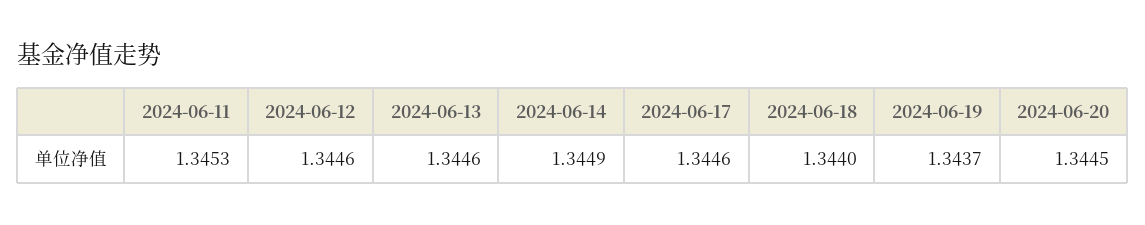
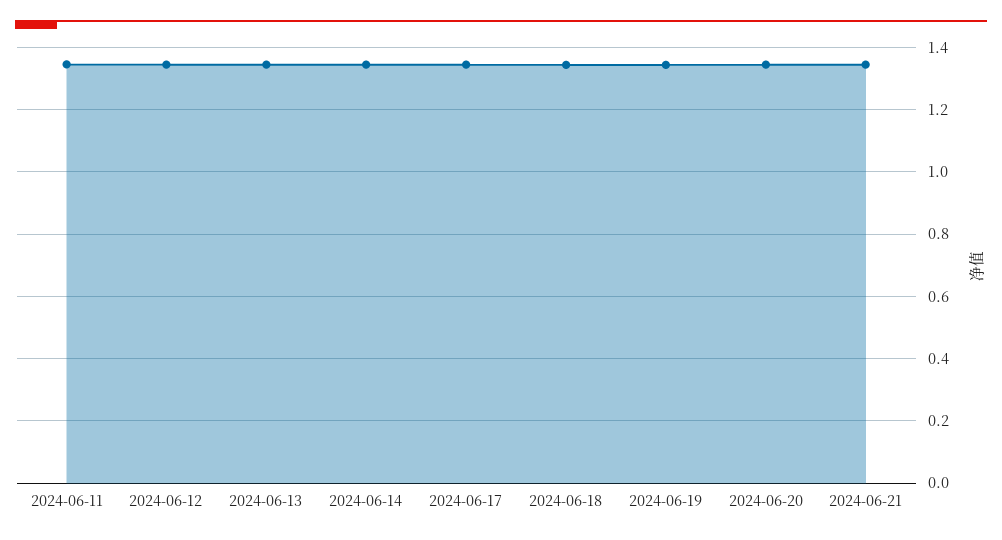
2024-06-21: none -> 1.34

